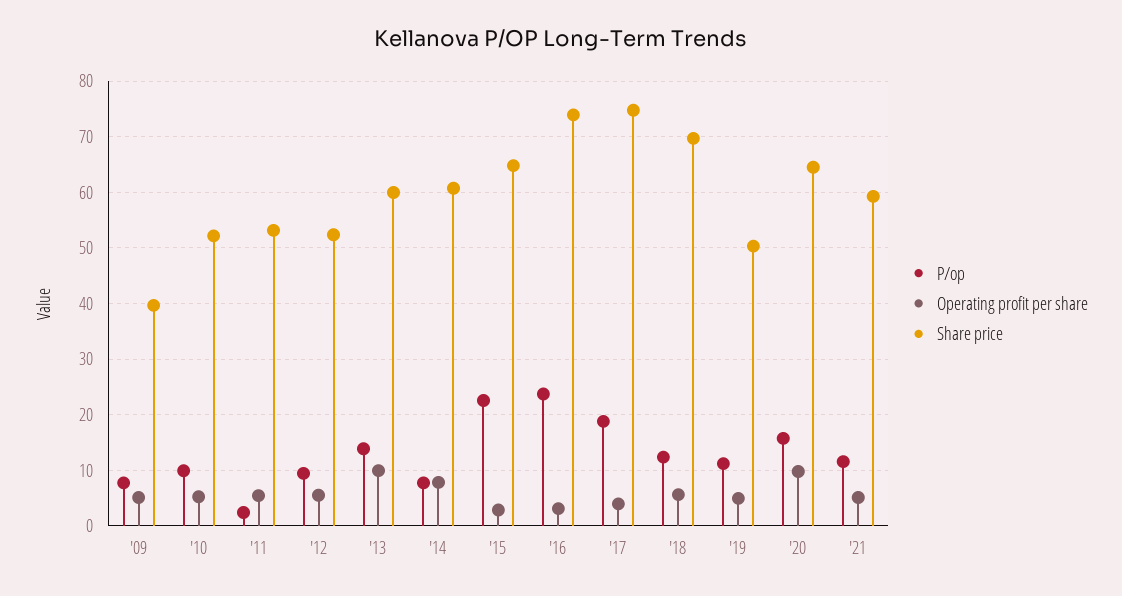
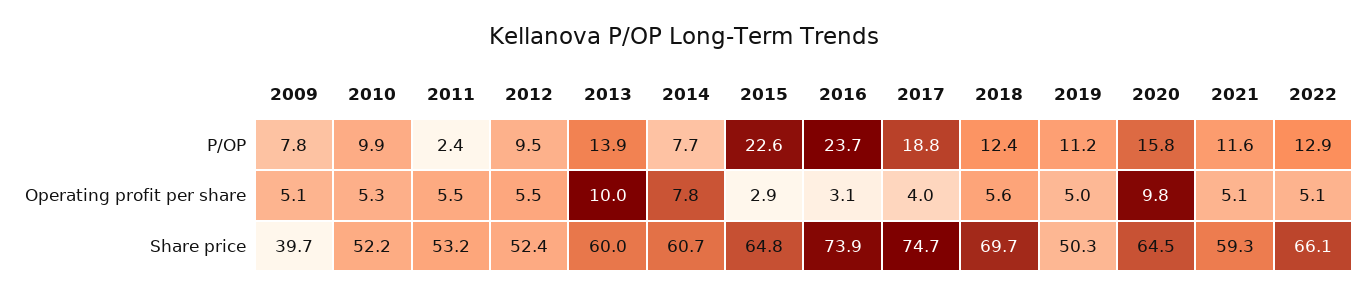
P/op, 2022: none -> 12.9
Operating profit per share, 2022: none -> 5.1
Share price, 2022: none -> 66.1

